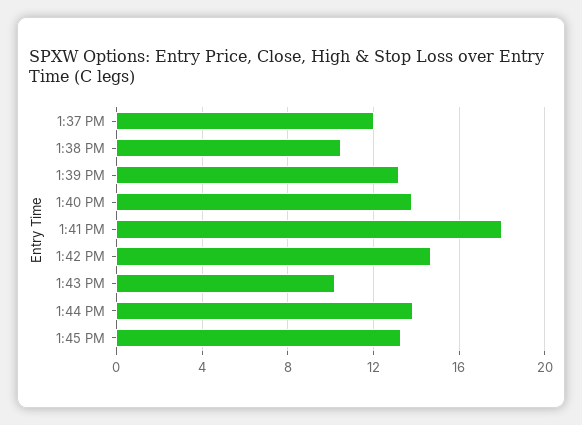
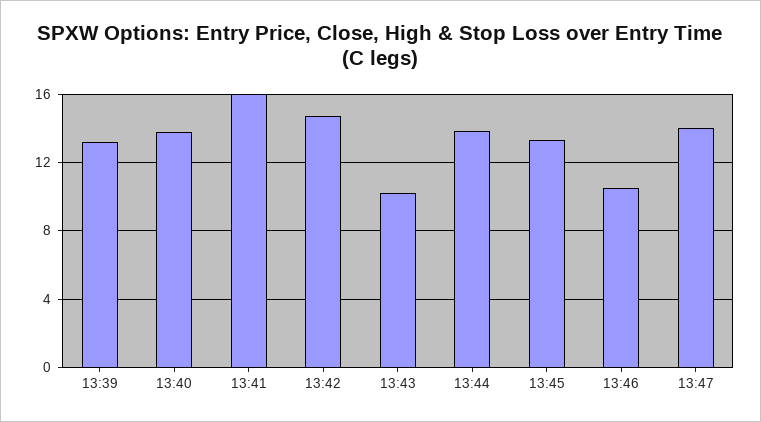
1:37 PM: 12 -> none
1:38 PM: 10.5 -> none
1:41 PM: 18 -> 16
13:46: none -> 10.5
13:47: none -> 14

